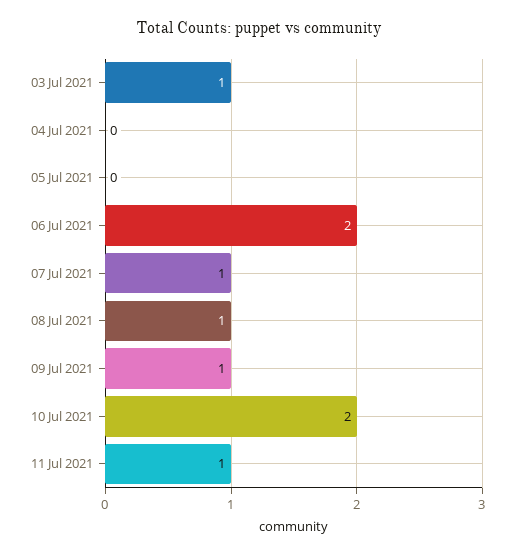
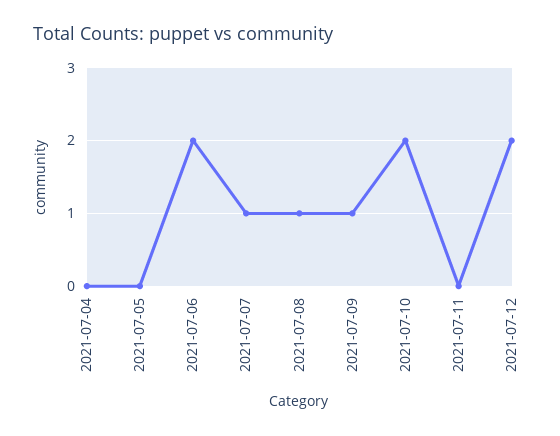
03 Jul 2021: 1 -> none
11 Jul 2021: 1 -> 0
2021-07-12: none -> 2

